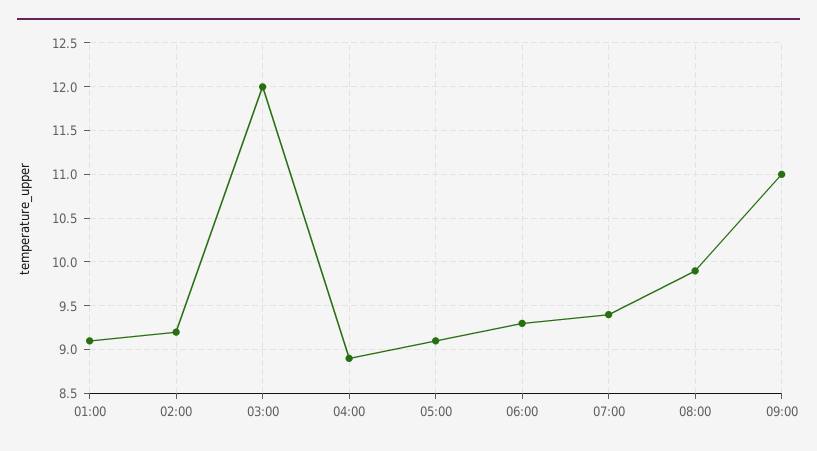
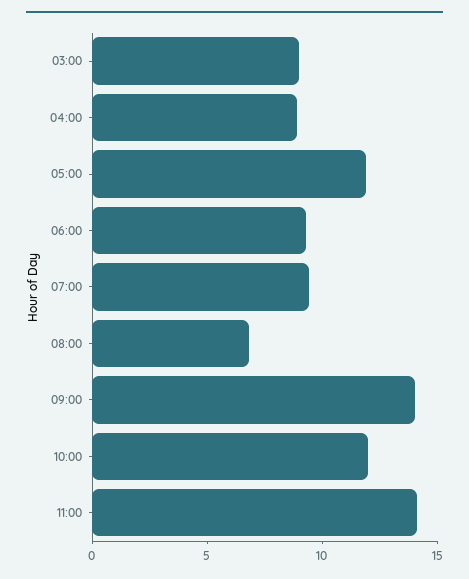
01:00: 9.1 -> none
02:00: 9.2 -> none
03:00: 12 -> 9
05:00: 9.1 -> 12
08:00: 9.9 -> 7
09:00: 11 -> 14
10:00: none -> 12
11:00: none -> 14

